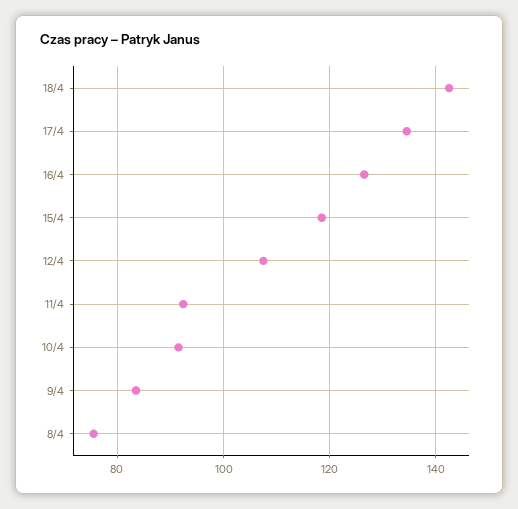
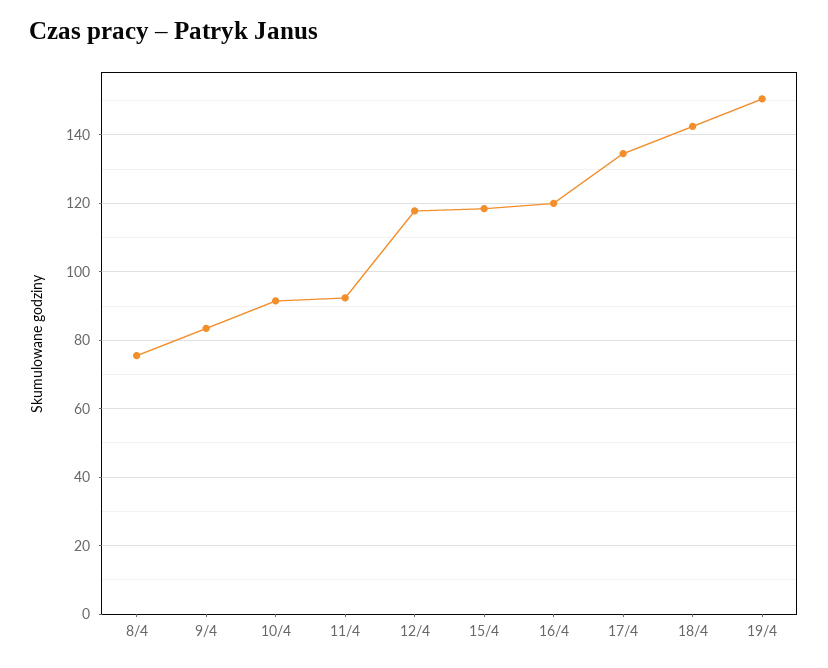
16/4: 126 -> 120
12/4: 108 -> 118
19/4: none -> 150

